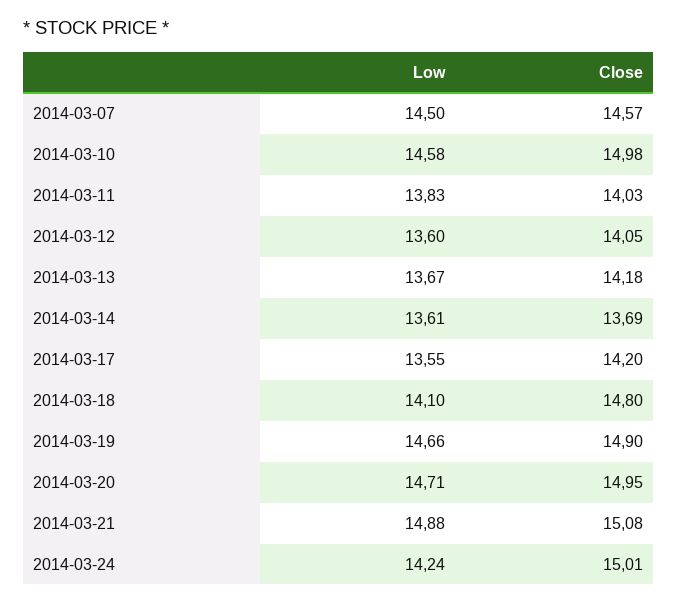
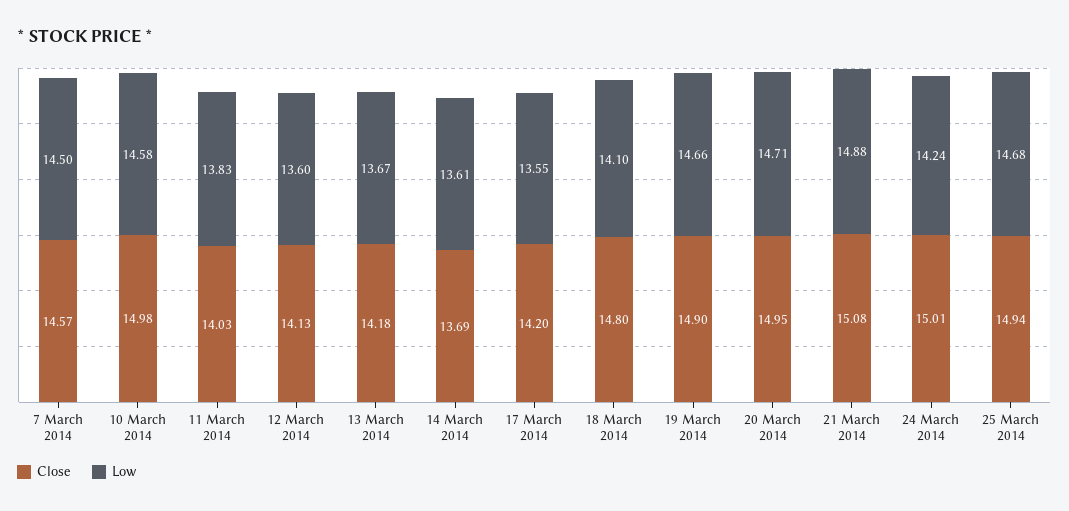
Close, 2014-03-12: 14.05 -> 14.13
Close, 25 March 2014: none -> 14.94
Low, 25 March 2014: none -> 14.68

